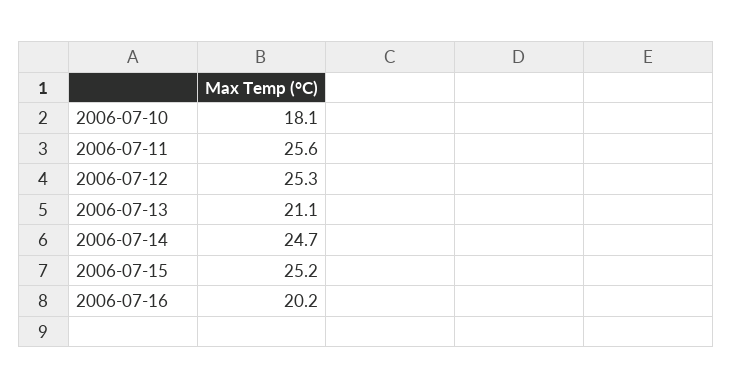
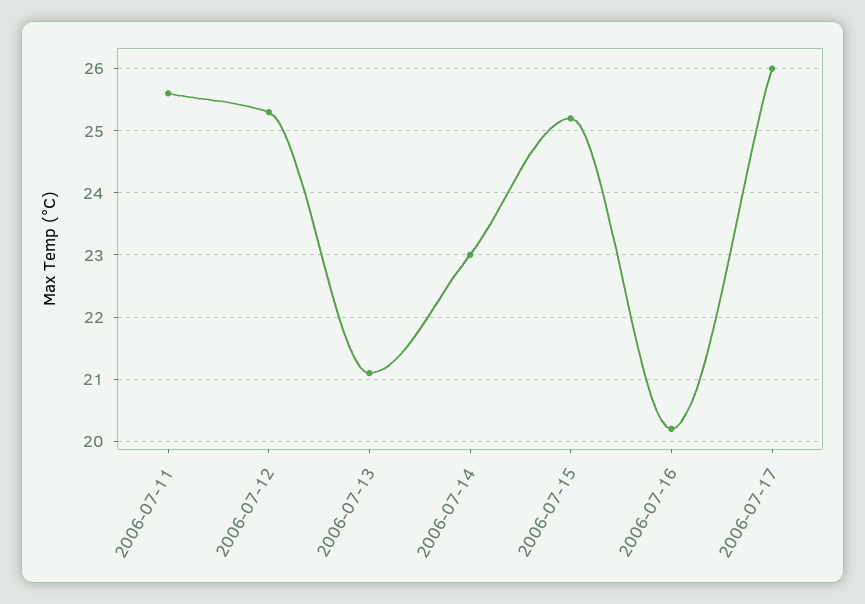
2006-07-10: 18.1 -> none
2006-07-14: 24.7 -> 23
2006-07-17: none -> 26

